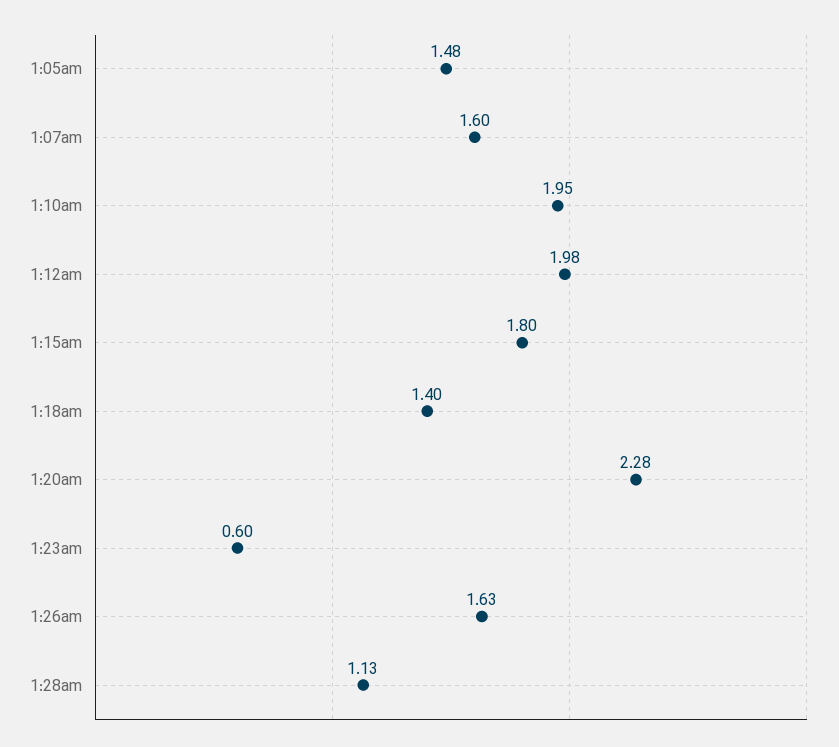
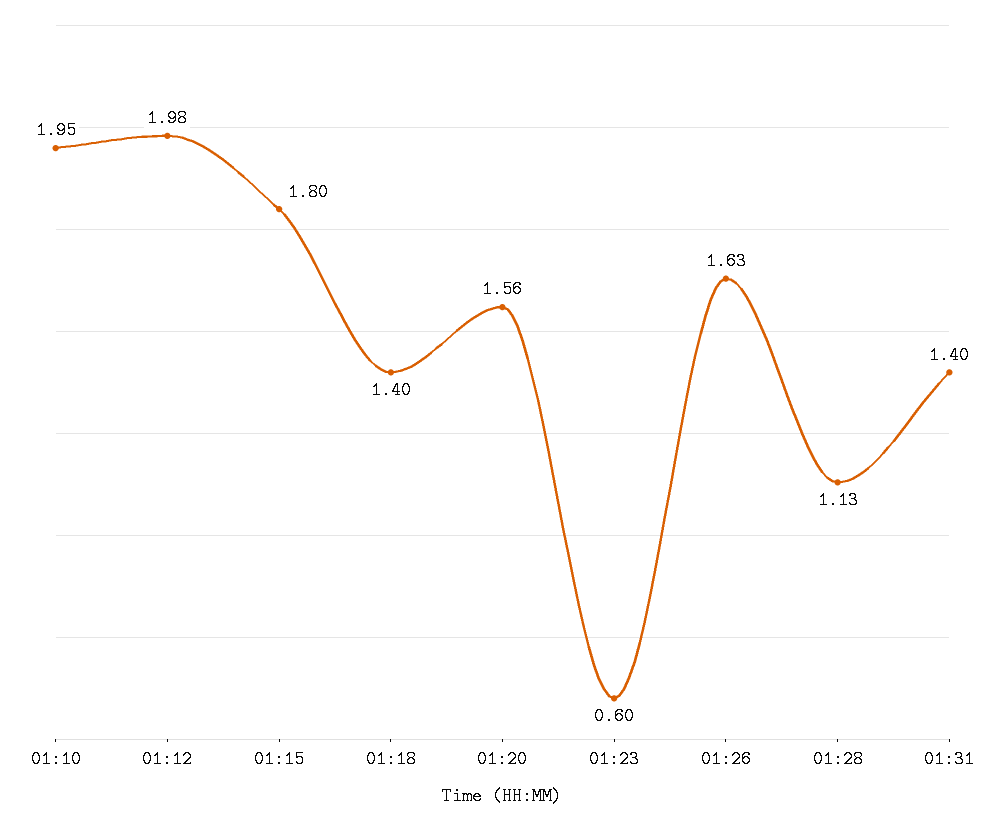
1:05am: 1.48 -> none
1:07am: 1.6 -> none
1:20am: 2.28 -> 1.56
01:31: none -> 1.4

